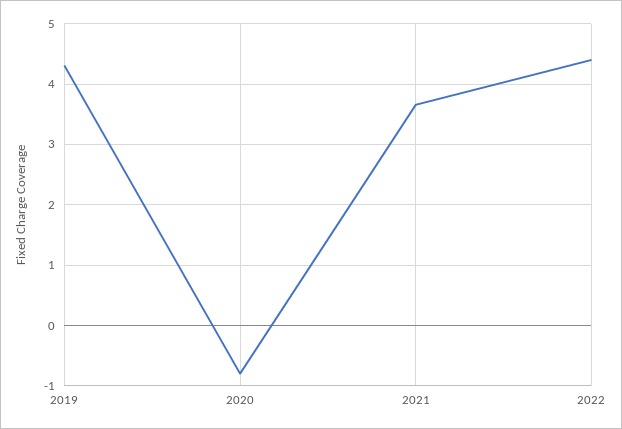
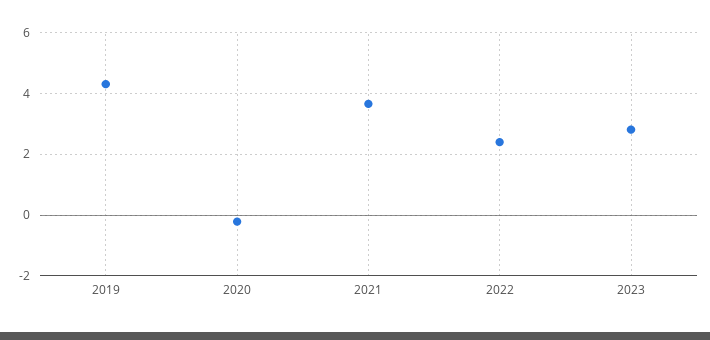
2020: -0.8 -> -0.2
2022: 4.4 -> 2.4
2023: none -> 2.8

